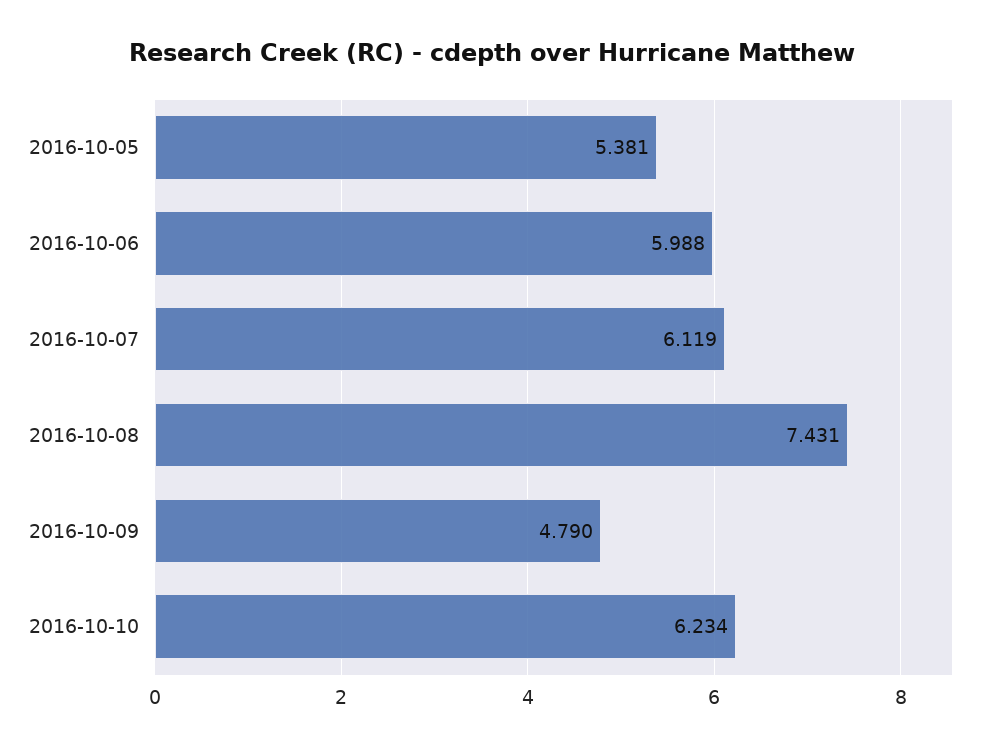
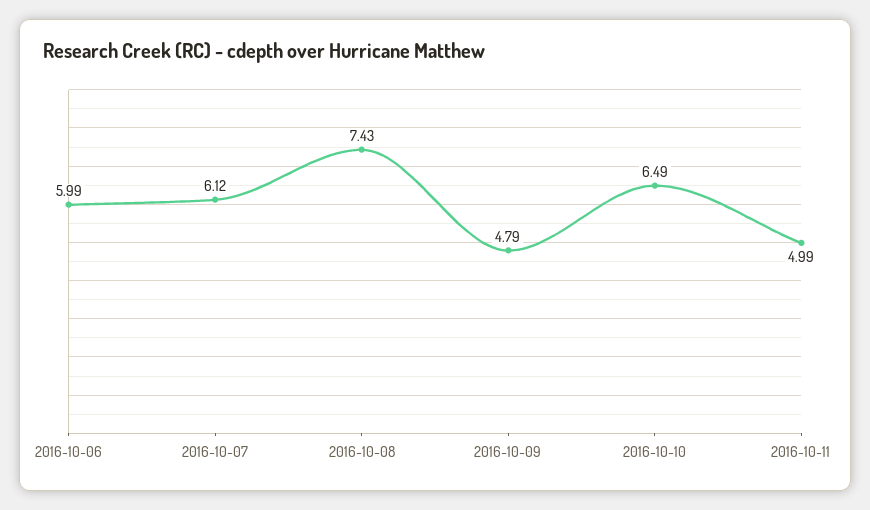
2016-10-05: 5.381 -> none
2016-10-10: 6.234 -> 6.49
2016-10-11: none -> 4.99

